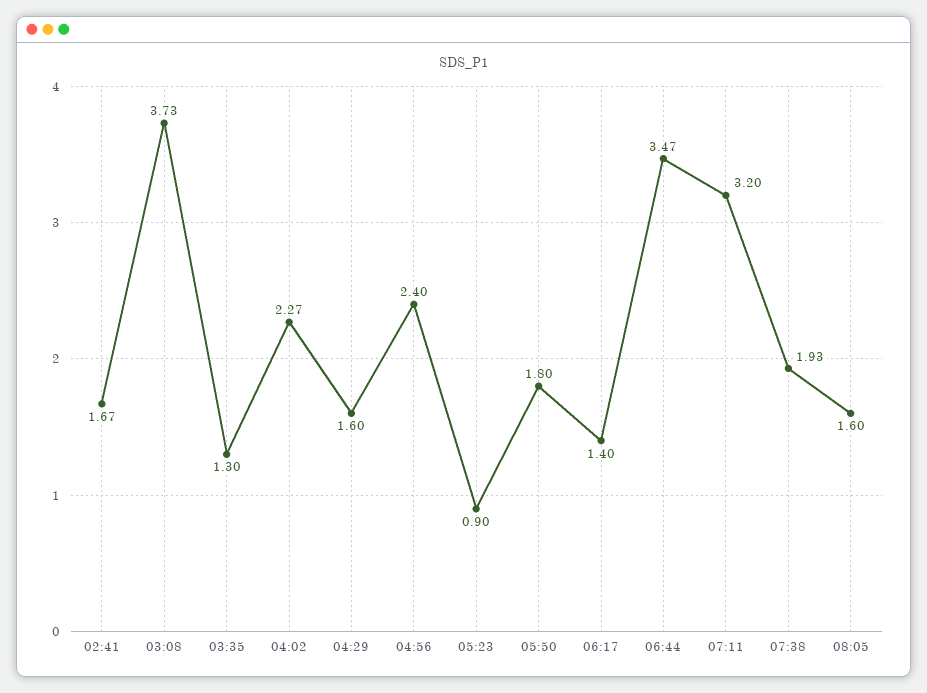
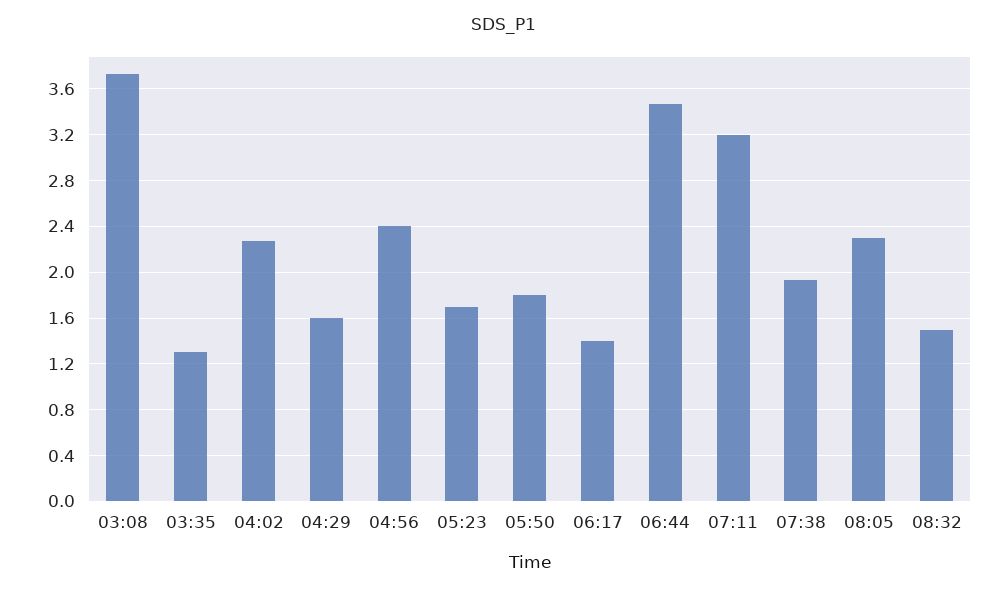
02:41: 1.67 -> none
05:23: 0.9 -> 1.7
08:05: 1.6 -> 2.3
08:32: none -> 1.5

